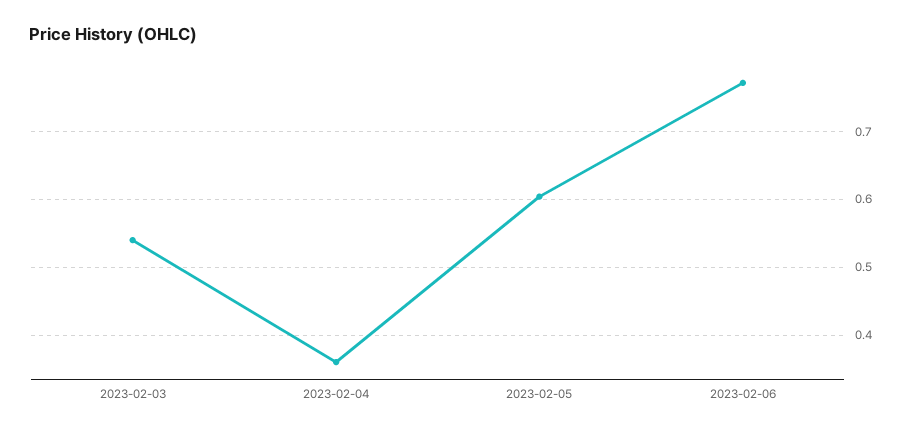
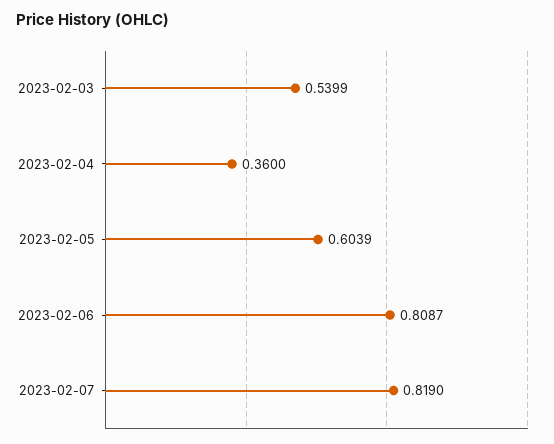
2023-02-06: 0.77 -> 0.8087
2023-02-07: none -> 0.819

